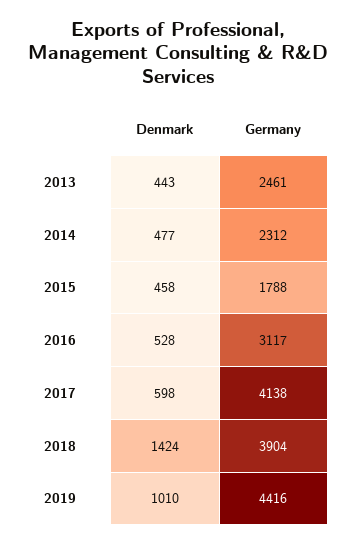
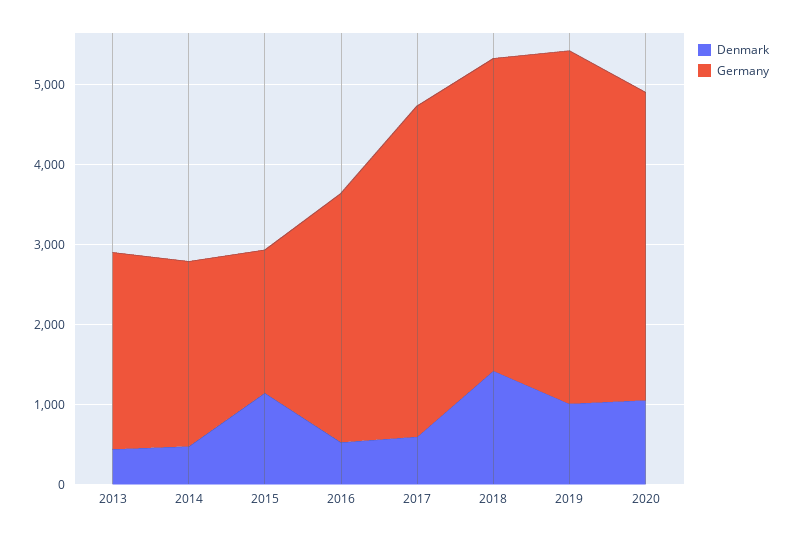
Denmark, 2015: 458 -> 1200
Denmark, 2020: none -> 1000
Germany, 2020: none -> 3800

